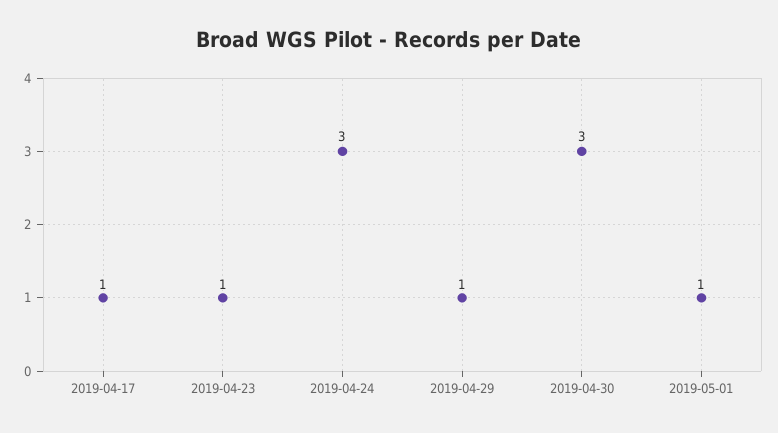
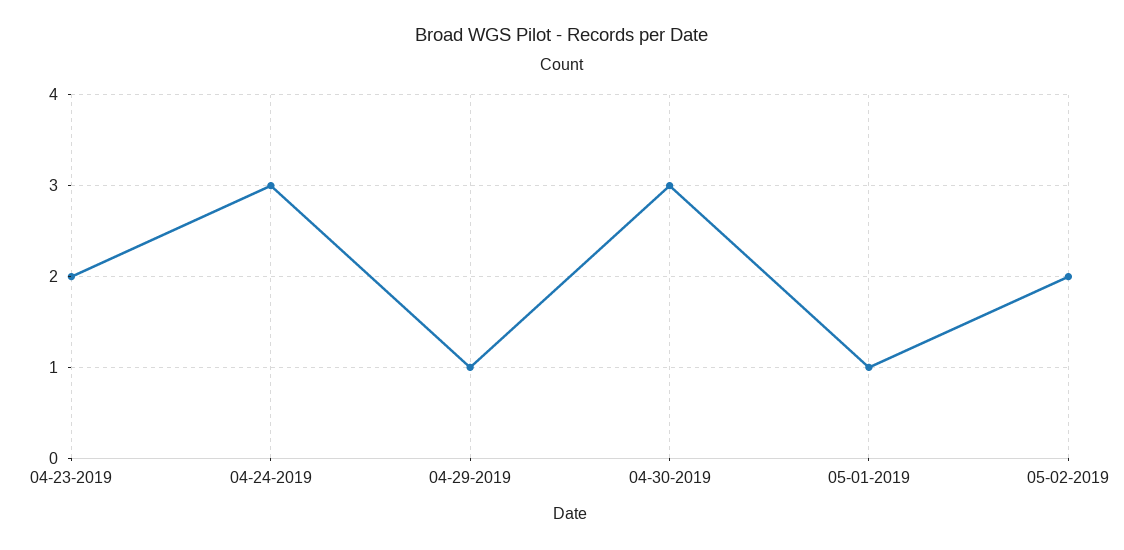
2019-04-17: 1 -> none
2019-04-23: 1 -> 2
05-02-2019: none -> 2

